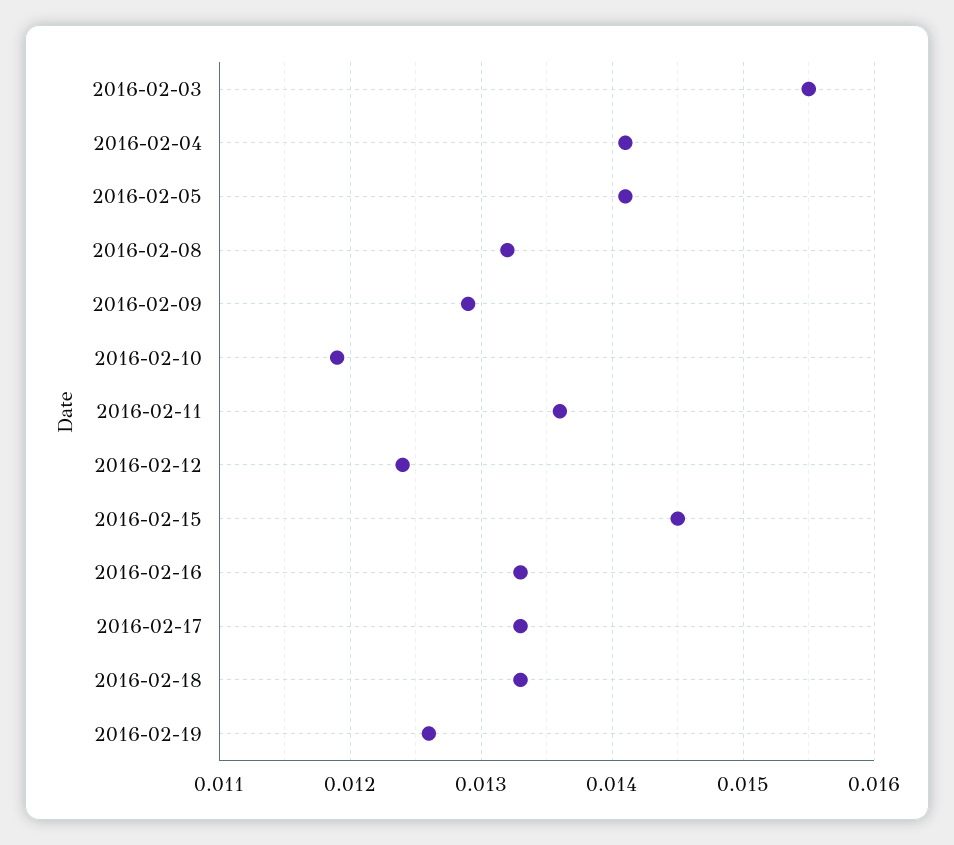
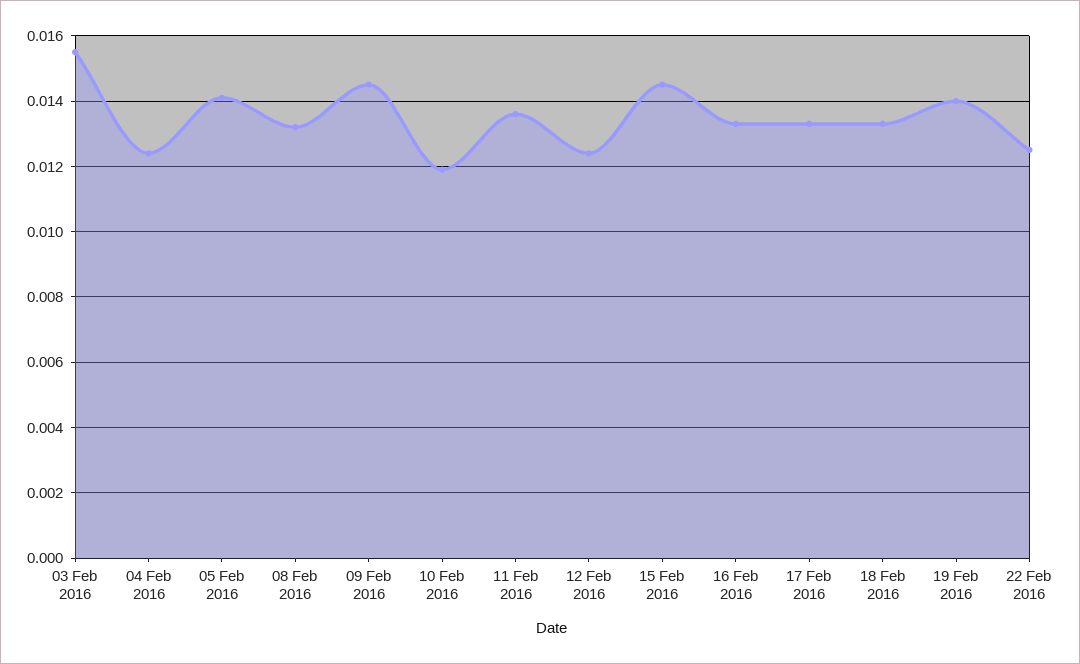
2016-02-04: 0.0141 -> 0.0125
2016-02-09: 0.0129 -> 0.0145
2016-02-19: 0.0126 -> 0.014
22 Feb 2016: none -> 0.0125

